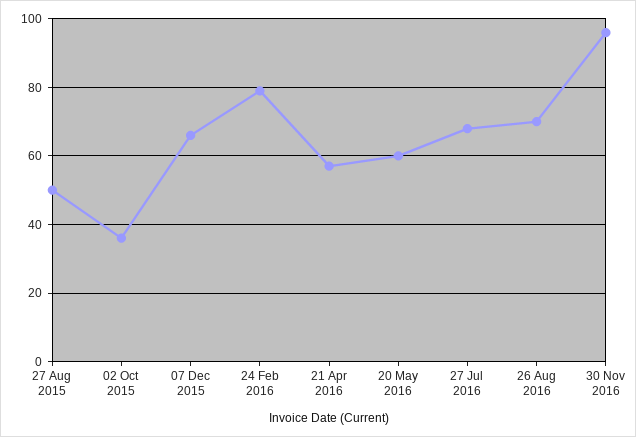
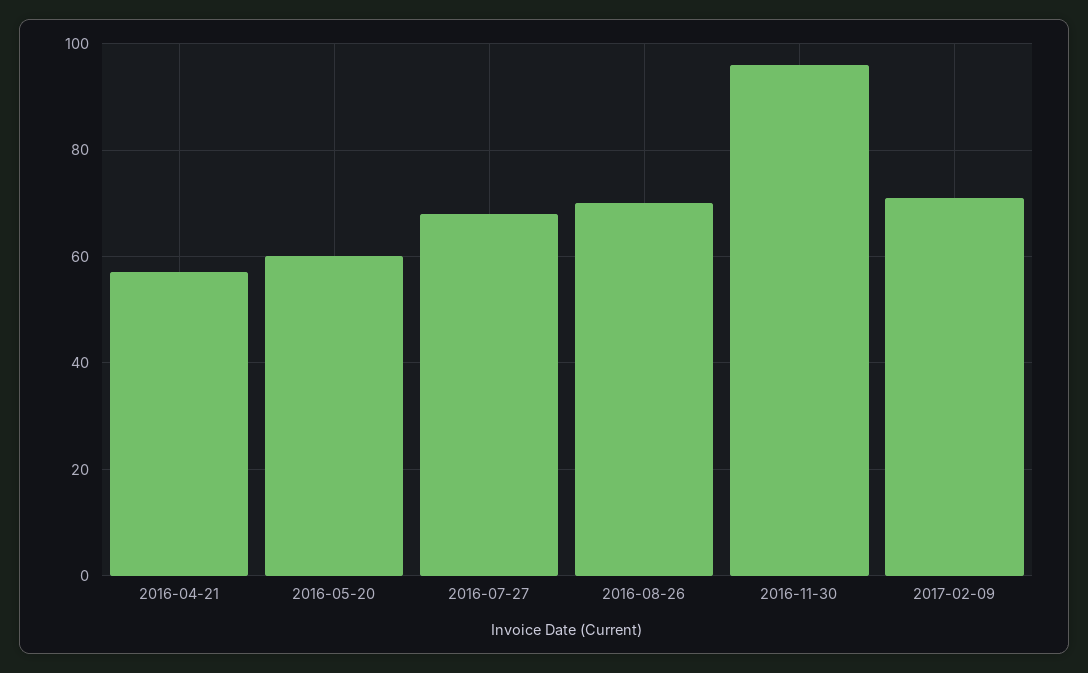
27 Aug 2015: 50 -> none
02 Oct 2015: 35 -> none
07 Dec 2015: 65 -> none
24 Feb 2016: 80 -> none
2017-02-09: none -> 70

